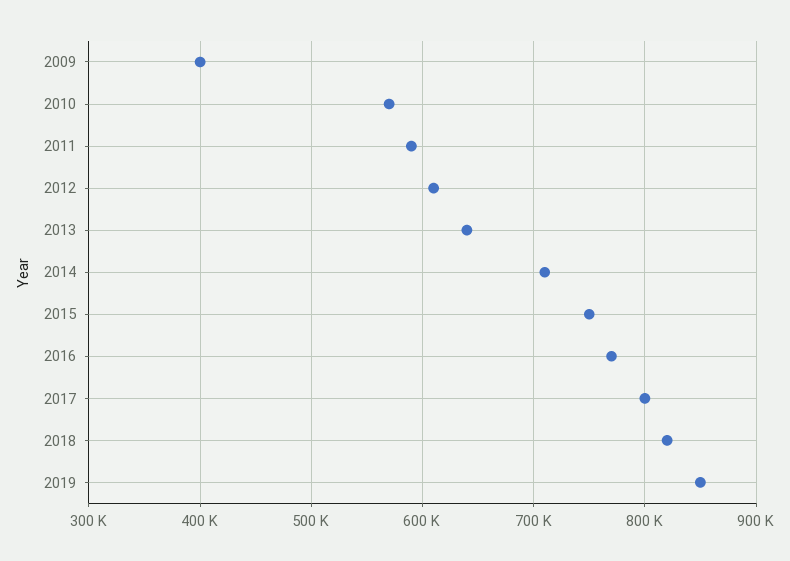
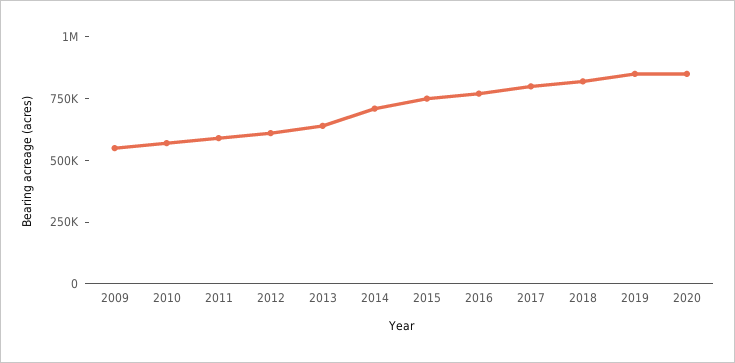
2009: 400000 -> 550000
2020: none -> 850000

